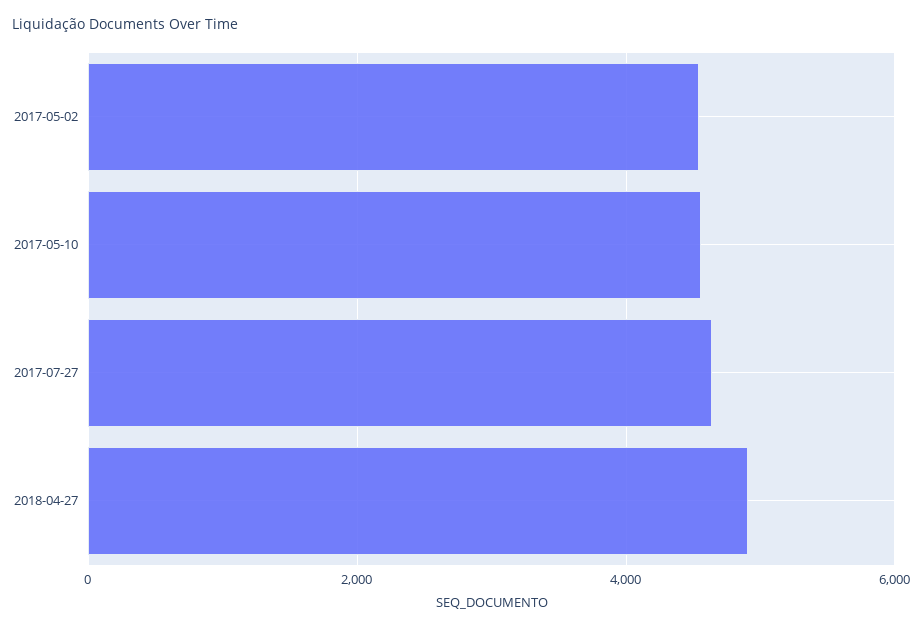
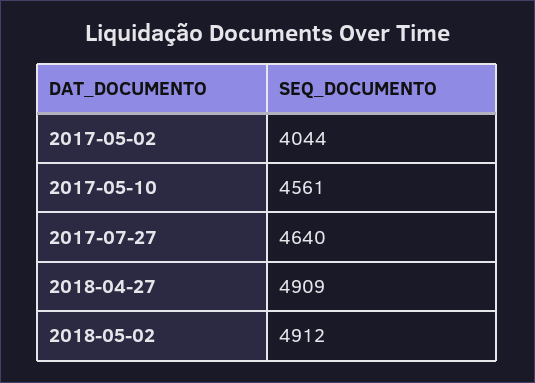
2017-05-02: 4600 -> 4044
2018-05-02: none -> 4912

